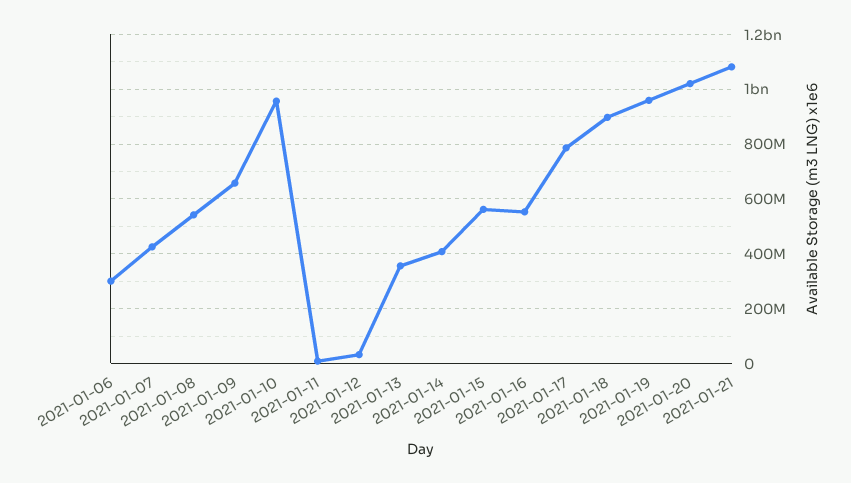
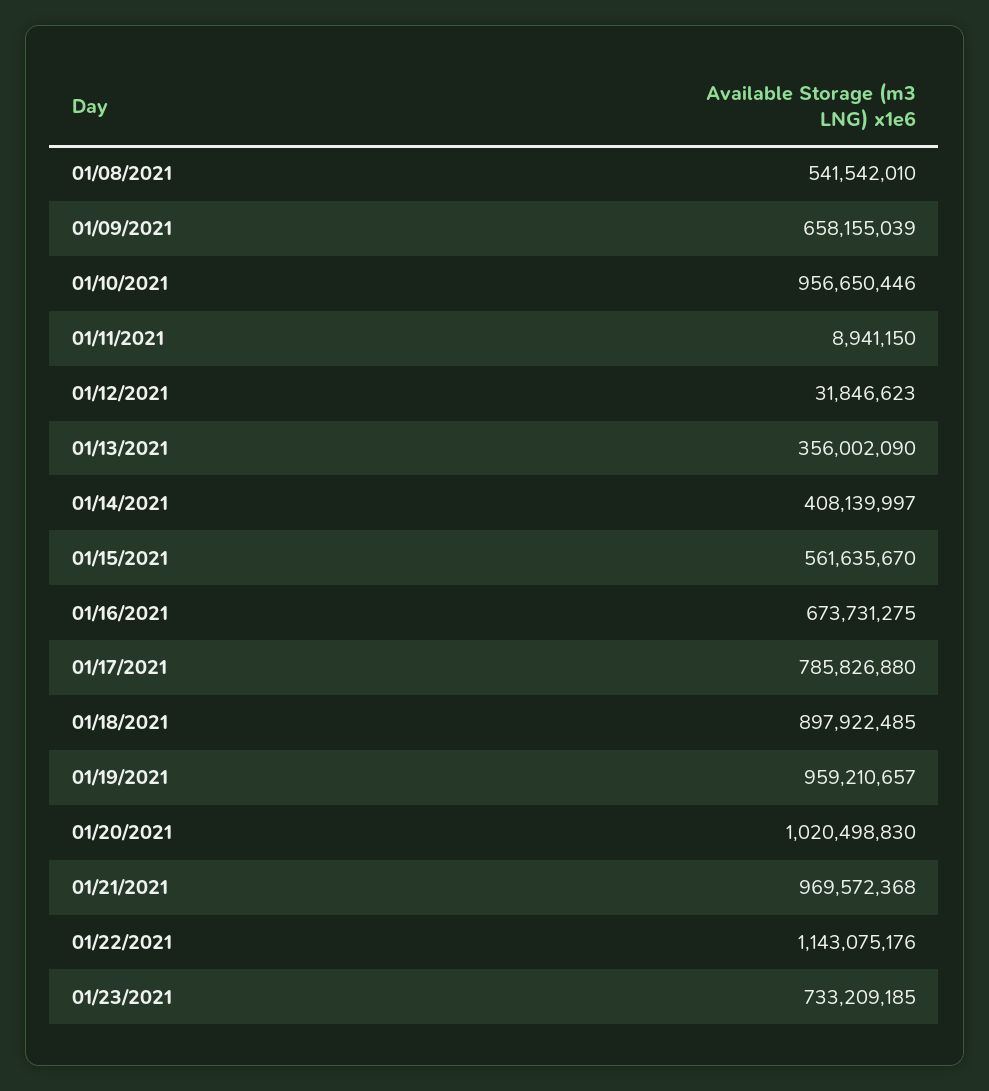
2021-01-06: 300000000 -> none
2021-01-07: 425000000 -> none
2021-01-16: 550000000 -> 673731275
2021-01-21: 1075000000 -> 969572368
01/22/2021: none -> 1143075176
01/23/2021: none -> 733209185

